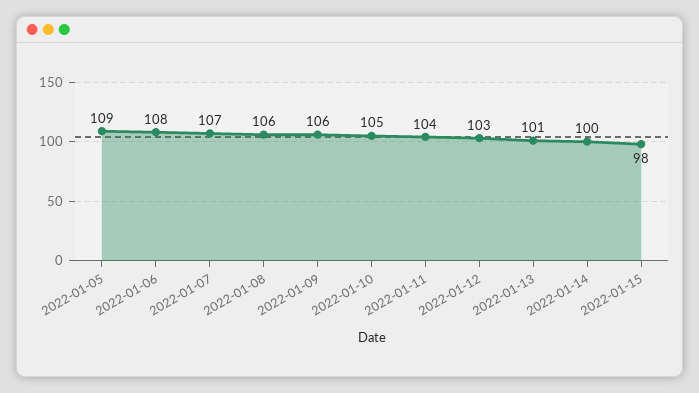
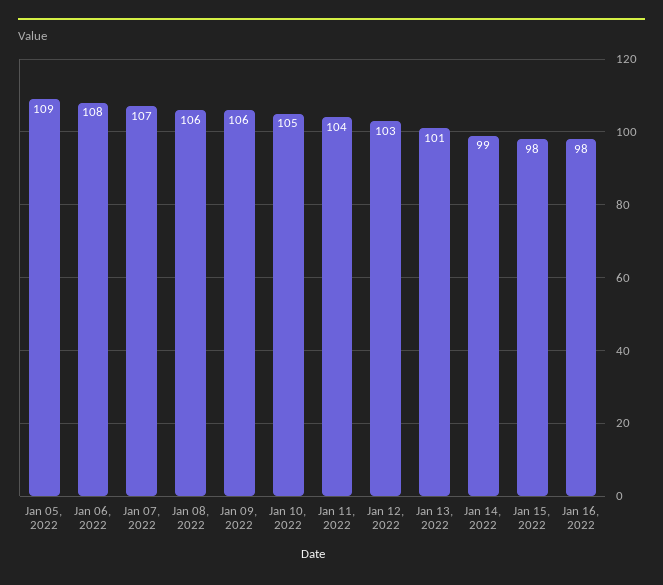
2022-01-14: 100 -> 99
Jan 16, 2022: none -> 98

